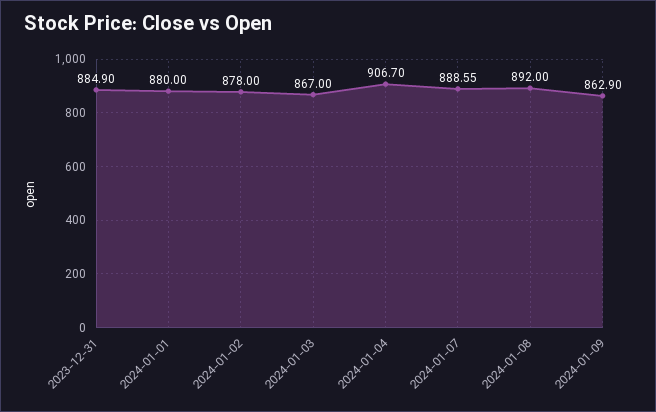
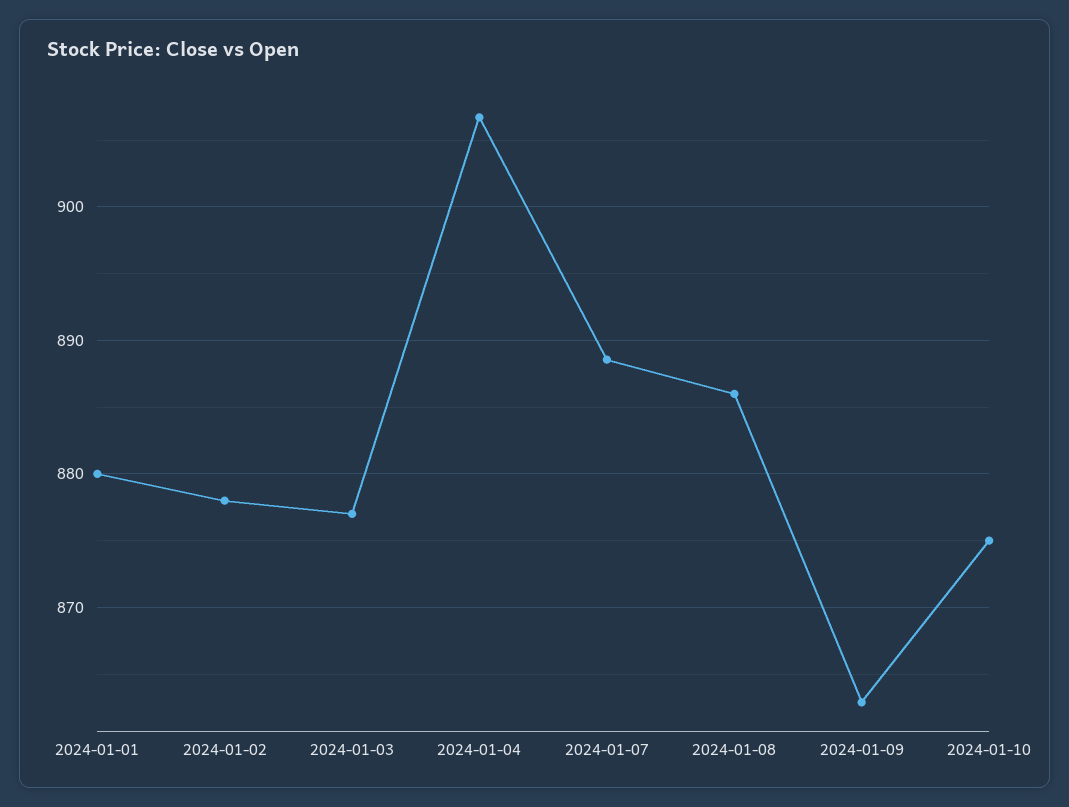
2023-12-31: 884.9 -> none
2024-01-03: 867 -> 877
2024-01-08: 892 -> 886
2024-01-10: none -> 875

